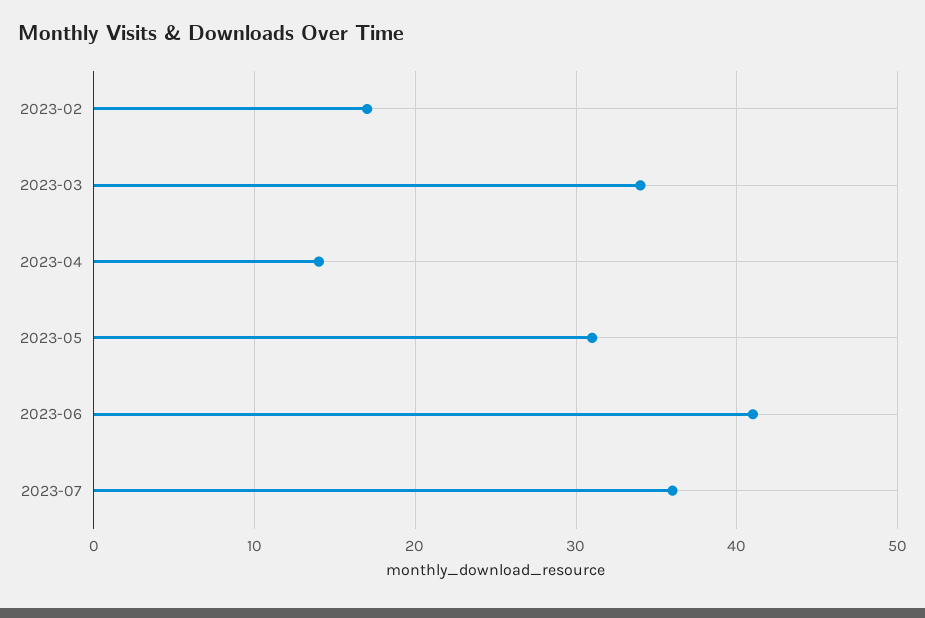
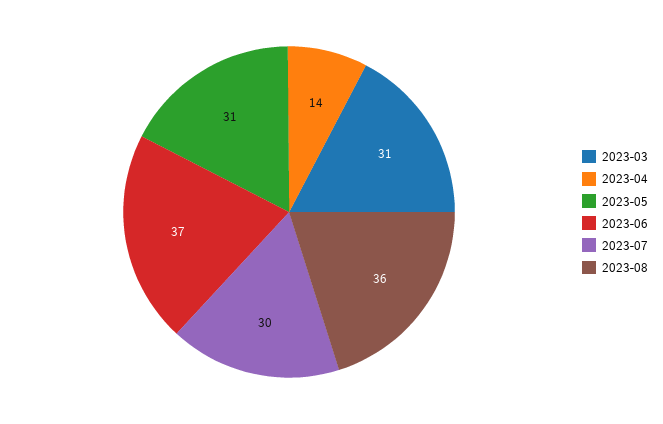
2023-02: 17 -> none
2023-03: 34 -> 31
2023-06: 41 -> 37
2023-07: 36 -> 30
2023-08: none -> 36

